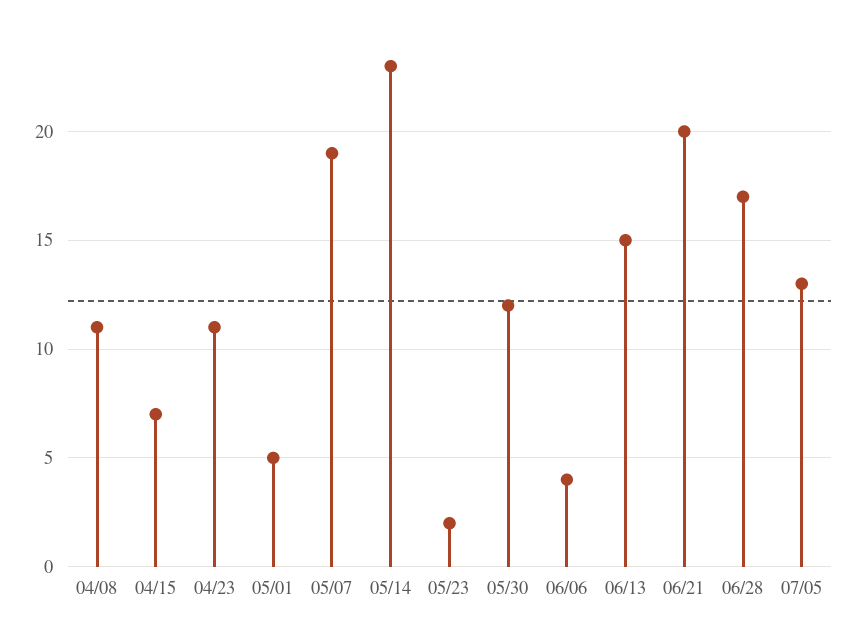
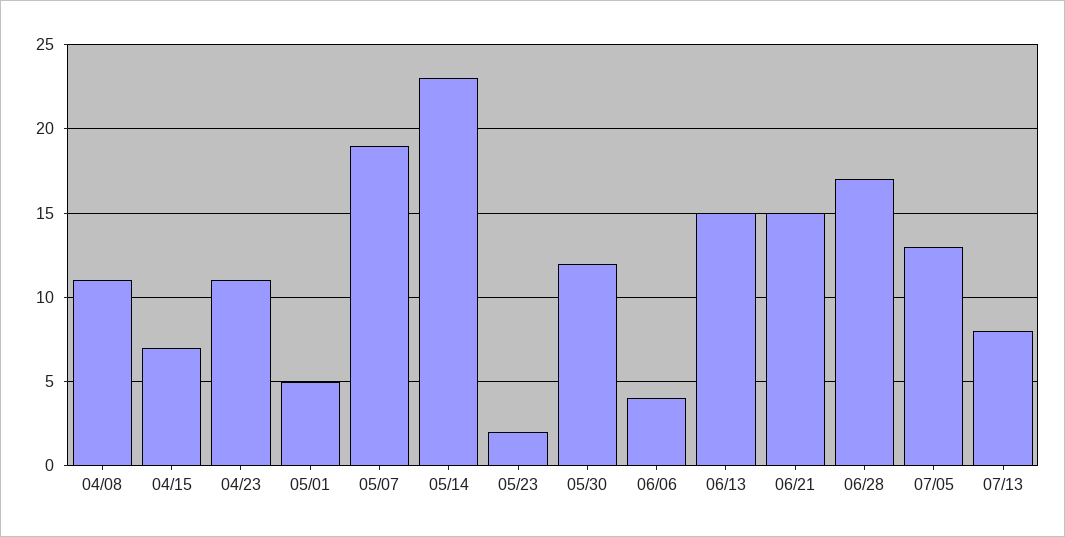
06/21: 20 -> 15
07/13: none -> 8

